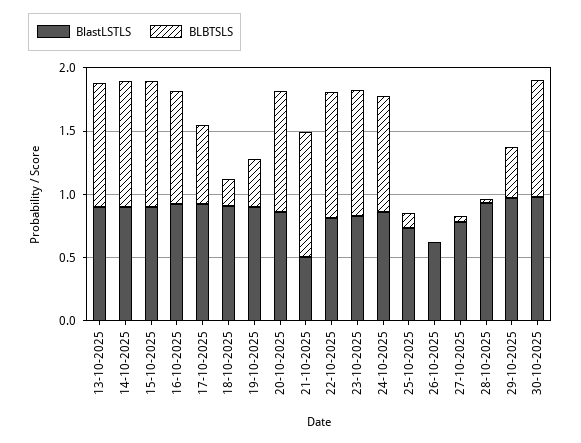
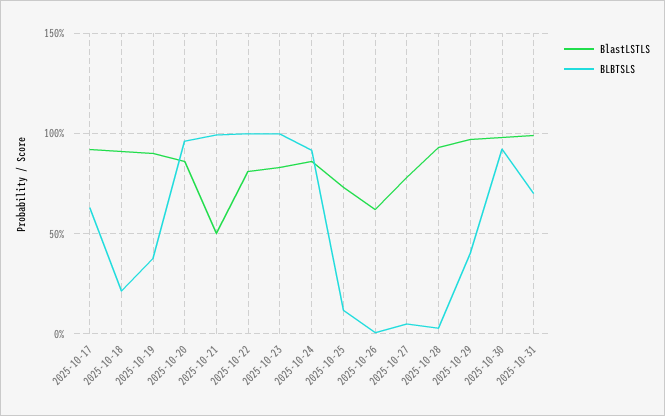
BlastLSTLS, 13-10-2025: 0.9 -> none
BLBTSLS, 13-10-2025: 1 -> none
BlastLSTLS, 14-10-2025: 0.9 -> none
BLBTSLS, 14-10-2025: 1 -> none
BlastLSTLS, 15-10-2025: 0.9 -> none
BLBTSLS, 15-10-2025: 1 -> none
BlastLSTLS, 16-10-2025: 0.9 -> none
BLBTSLS, 16-10-2025: 0.9 -> none
BlastLSTLS, 2025-10-31: none -> 1
BLBTSLS, 2025-10-31: none -> 0.7

